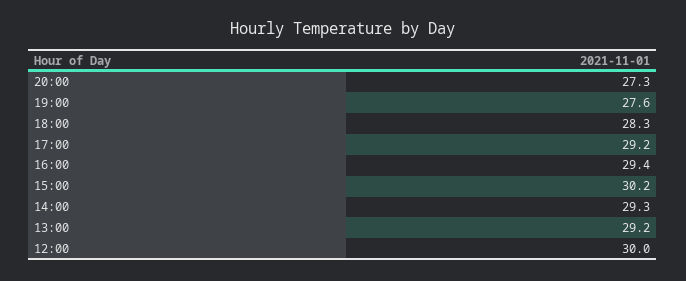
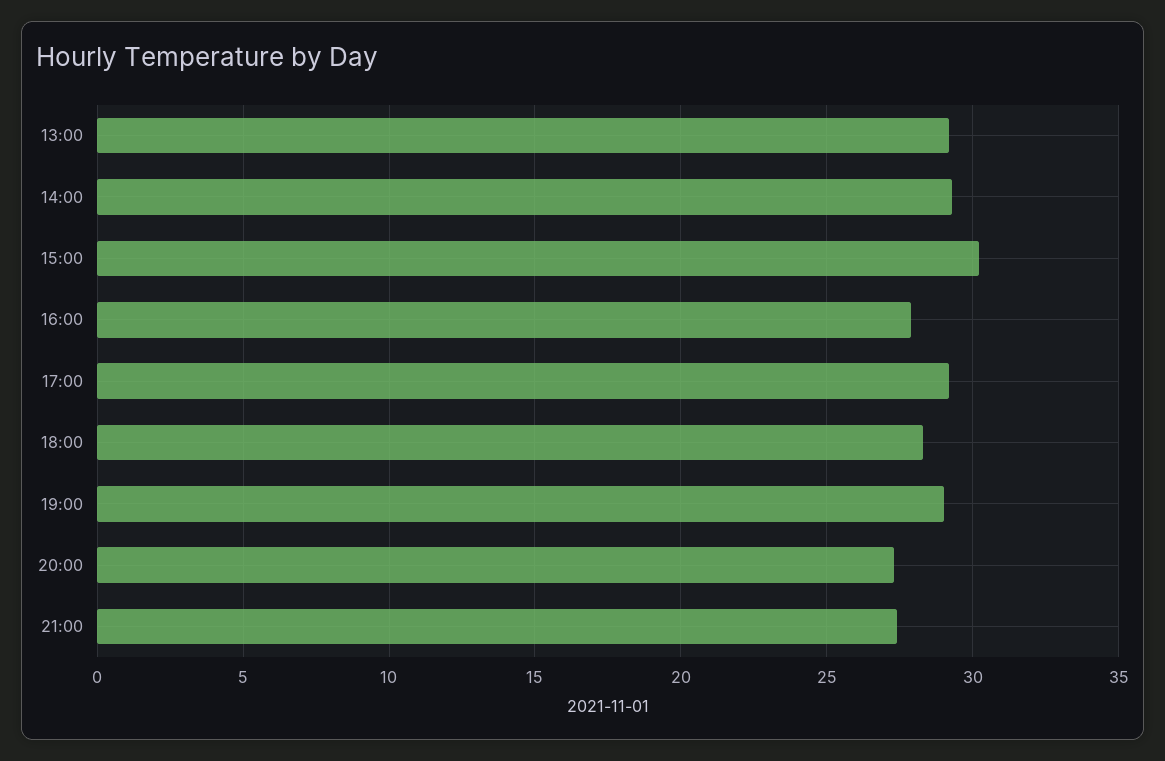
19:00: 27.6 -> 29
16:00: 29.4 -> 28
12:00: 30 -> none
21:00: none -> 27.5

